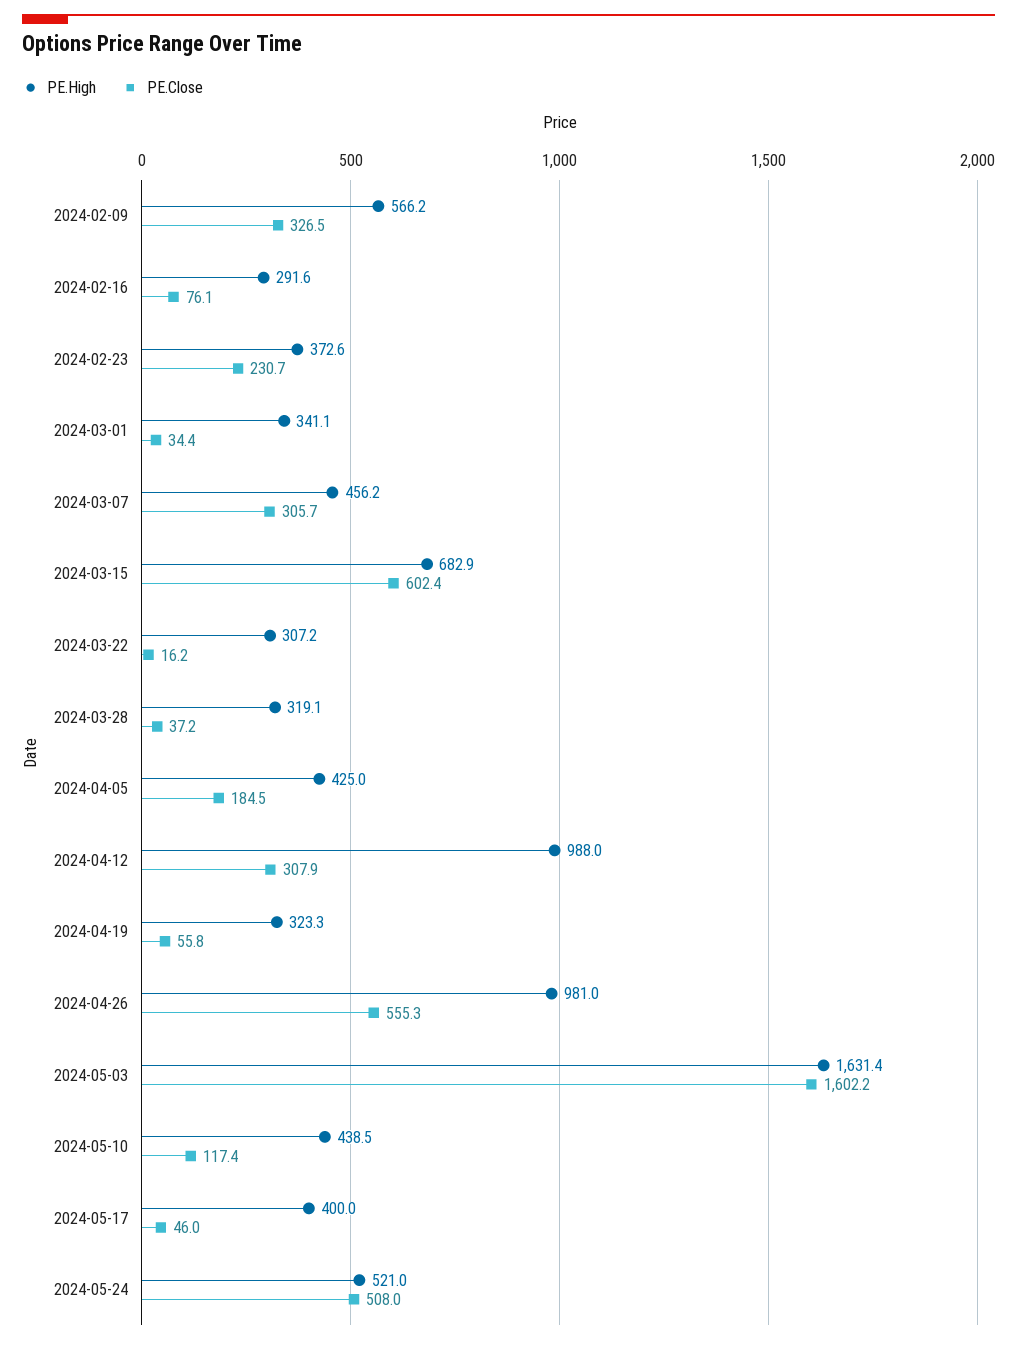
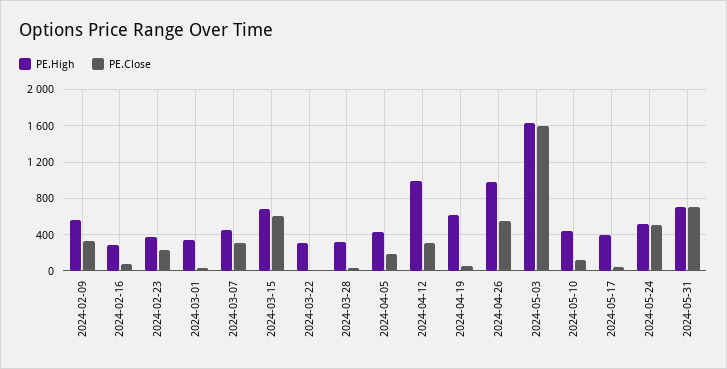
PE.High, 2024-04-19: 323.3 -> 600
PE.High, 2024-05-31: none -> 700
PE.Close, 2024-05-31: none -> 700

